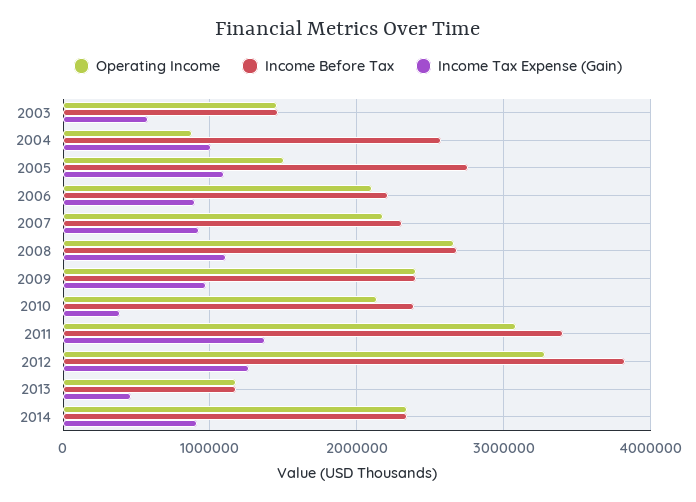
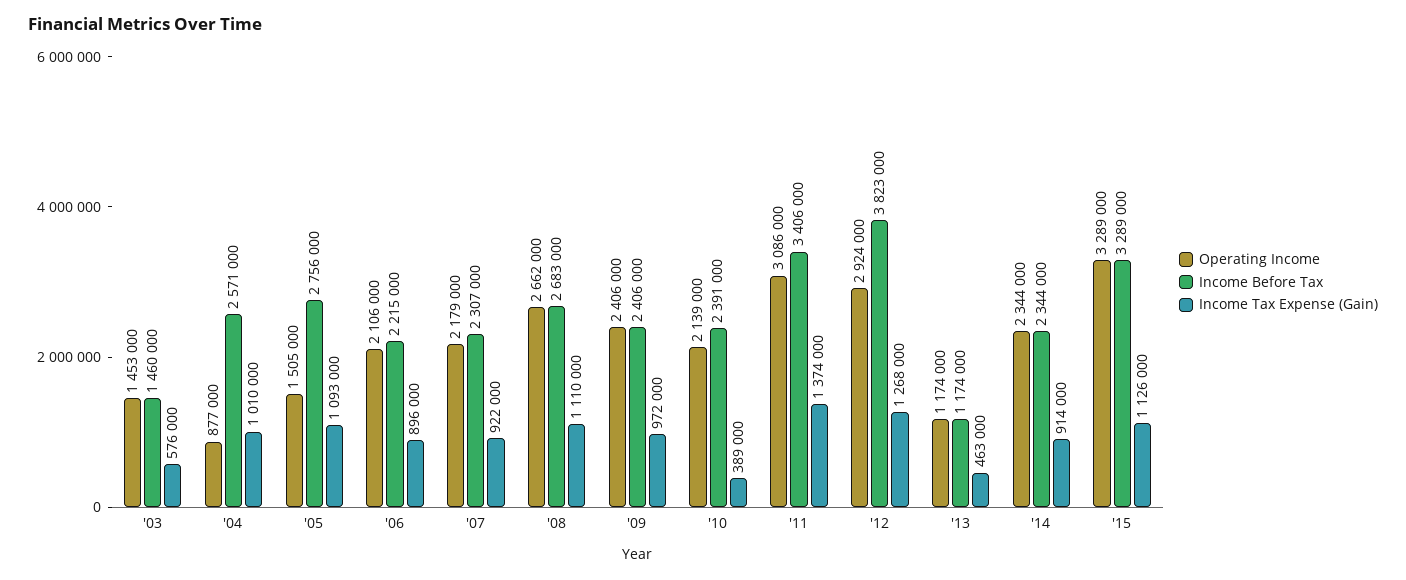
Operating Income, 2012: 3300000 -> 2924000
Operating Income, '15: none -> 3289000
Income Before Tax, '15: none -> 3289000
Income Tax Expense (Gain), '15: none -> 1126000

